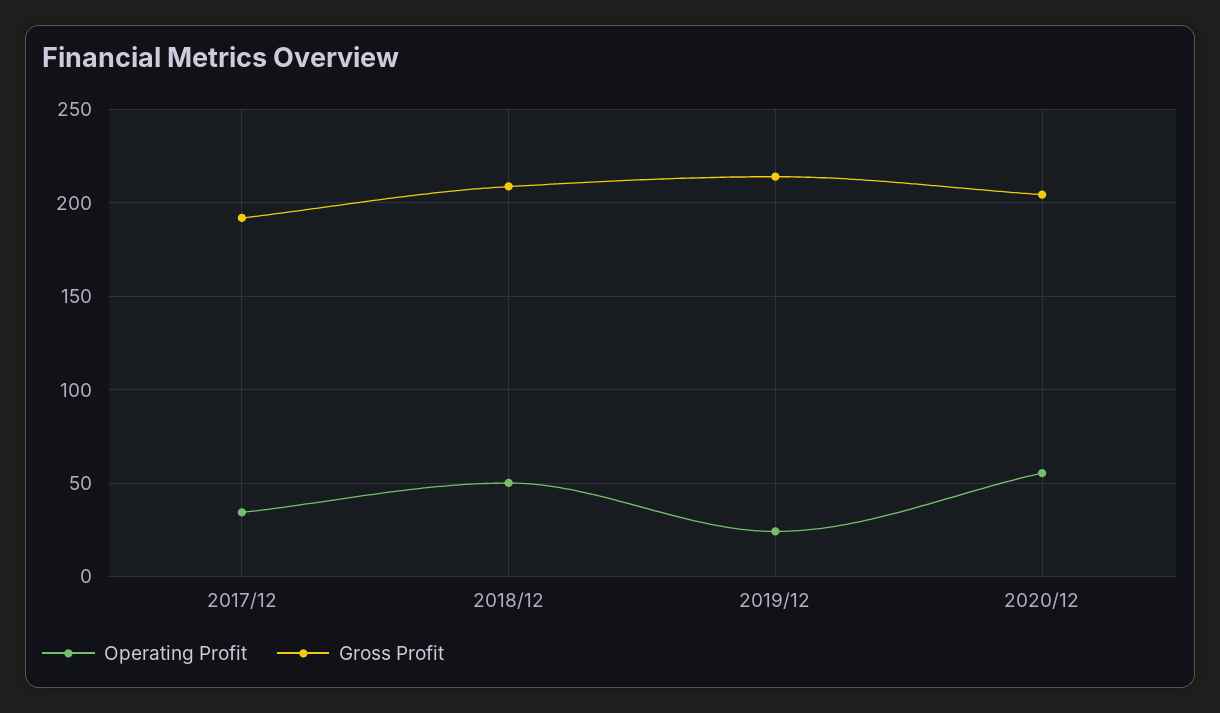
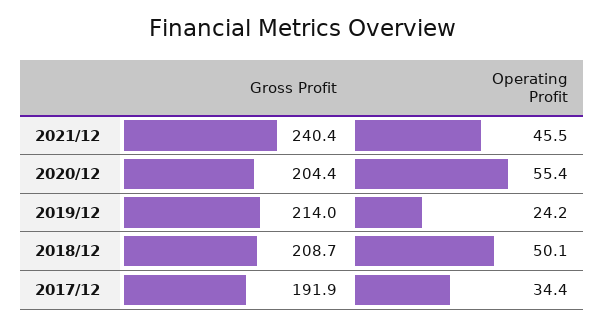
Gross Profit, 2021/12: none -> 240.4
Operating Profit, 2021/12: none -> 45.5

